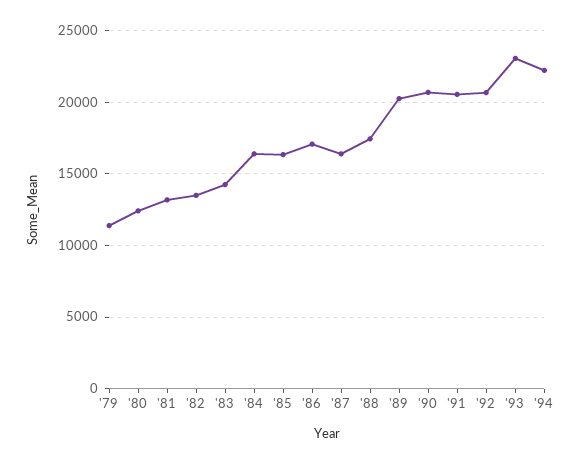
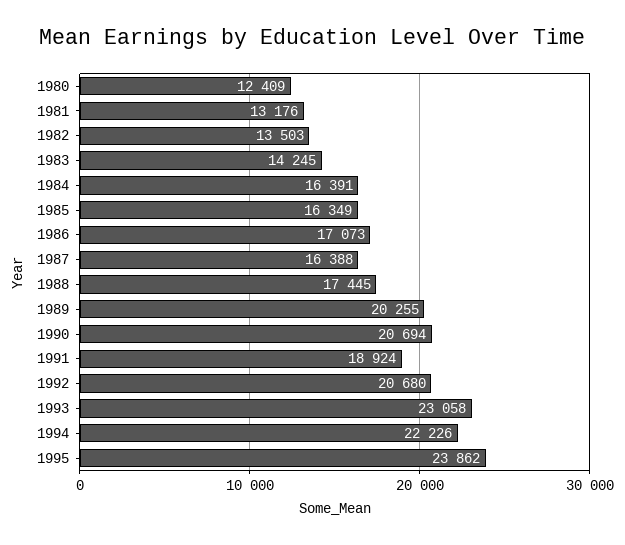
'79: 11500 -> none
'91: 20500 -> 18924
1995: none -> 23862

